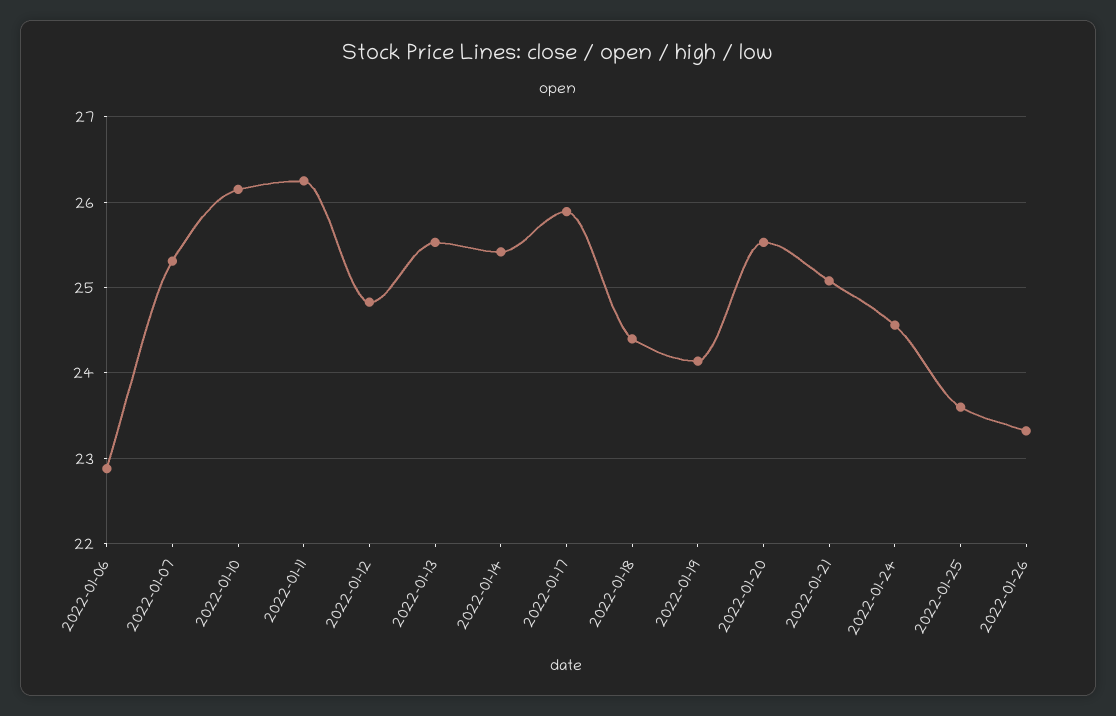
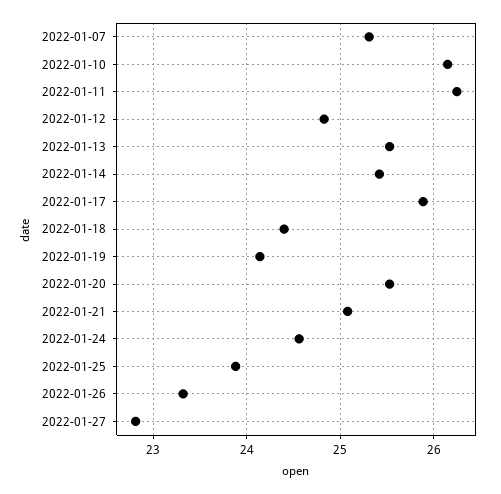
2022-01-06: 22.9 -> none
2022-01-25: 23.6 -> 23.9
2022-01-27: none -> 22.8

